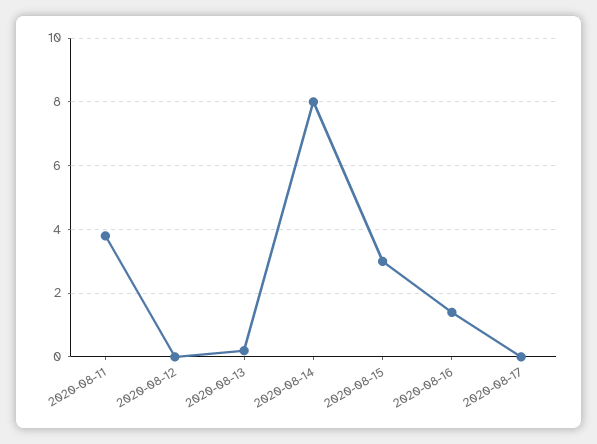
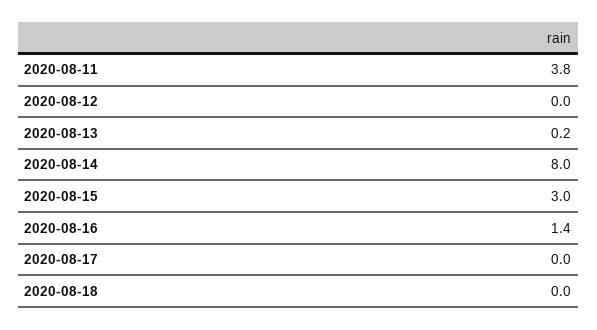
2020-08-18: none -> 0

